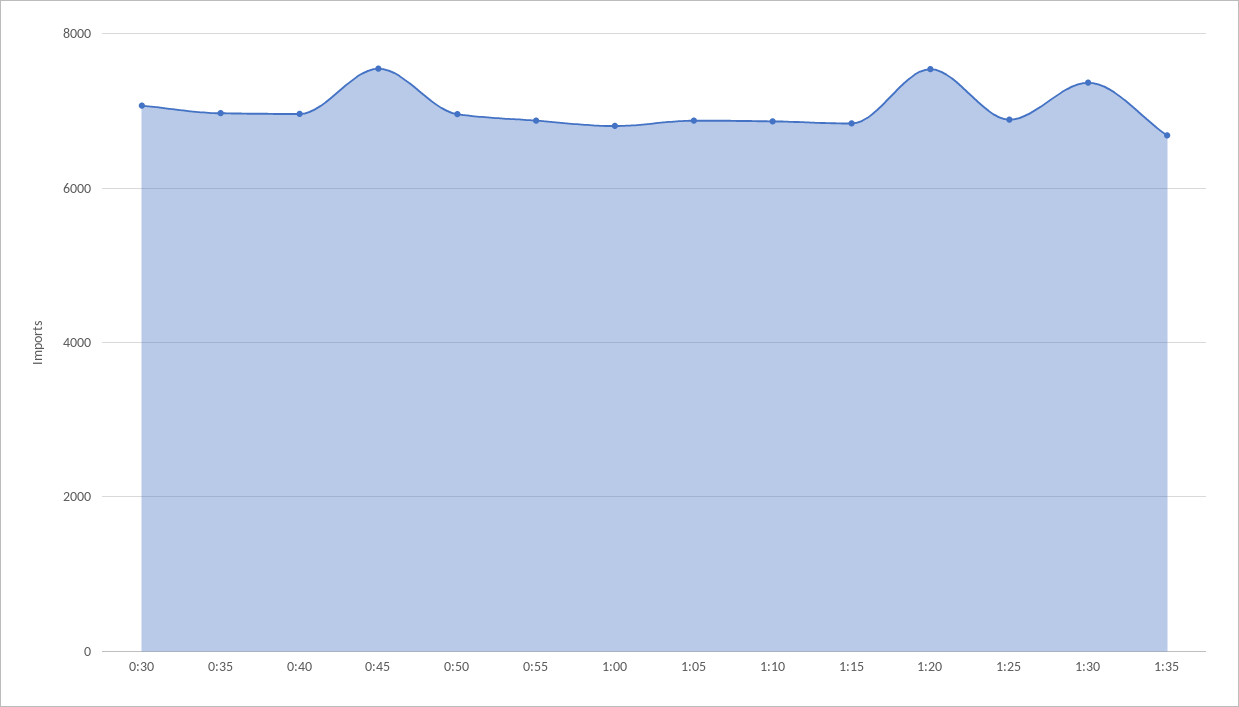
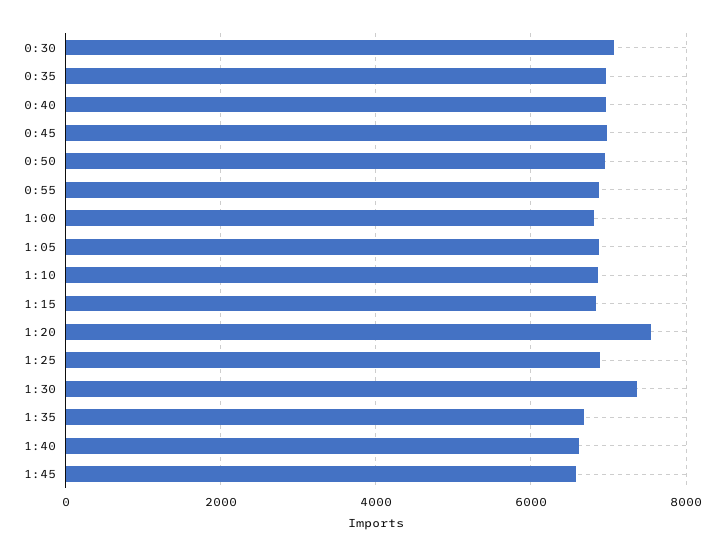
0:45: 7600 -> 7000
1:40: none -> 6600
1:45: none -> 6600

